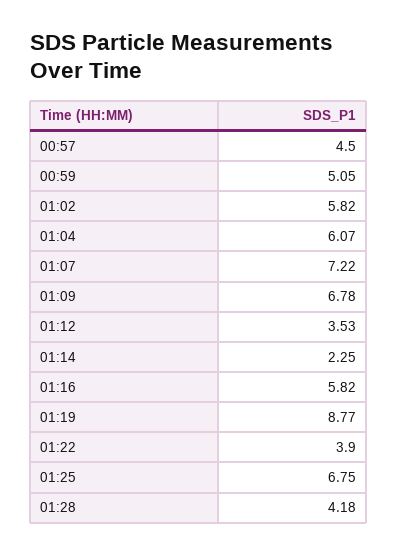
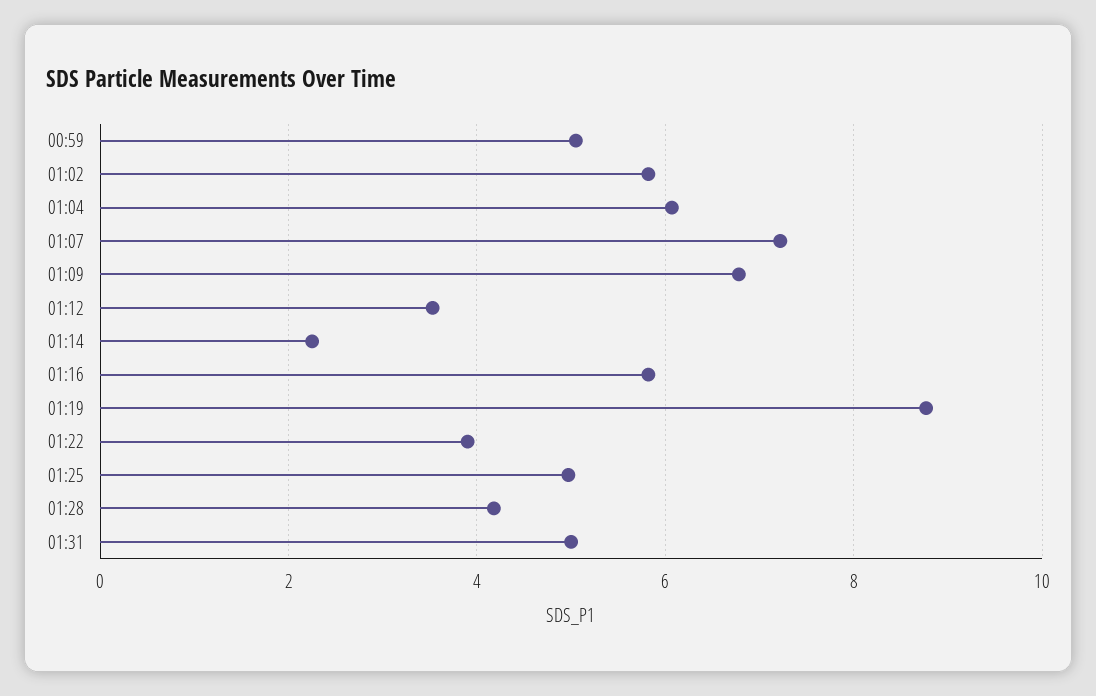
00:57: 4.5 -> none
01:25: 6.75 -> 5
01:31: none -> 5

